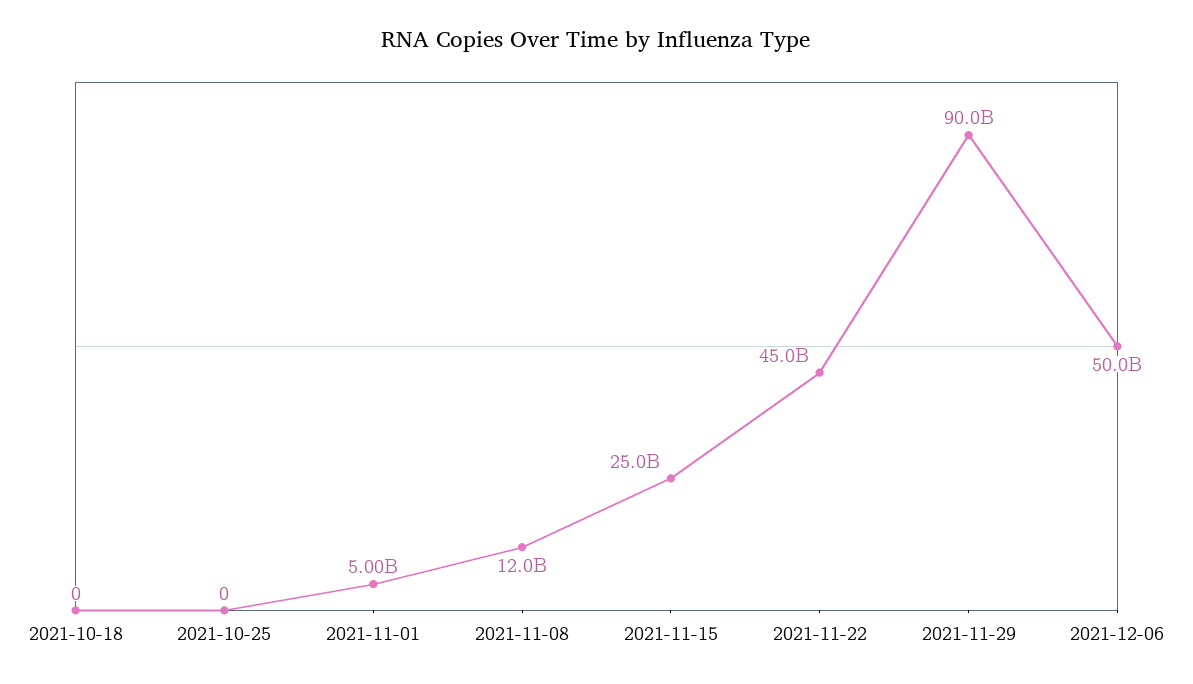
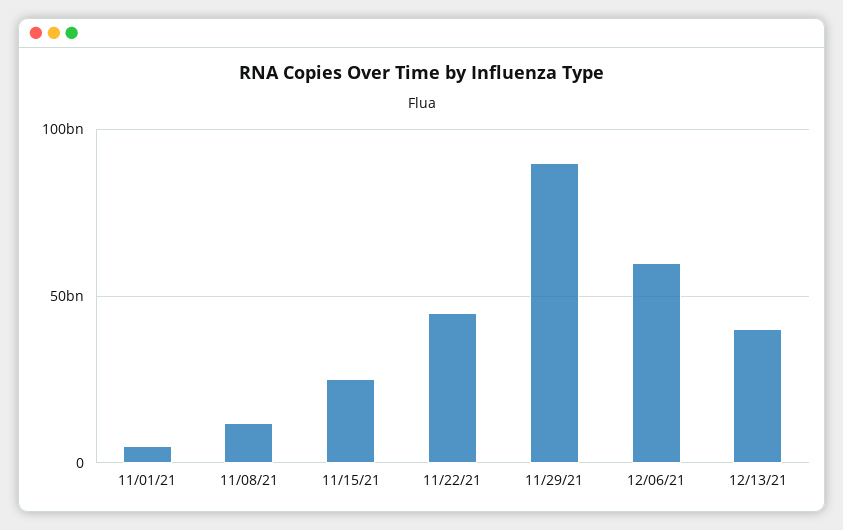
2021-10-18: 0 -> none
2021-10-25: 0 -> none
2021-12-06: 50000000000 -> 60000000000
12/13/21: none -> 40000000000

